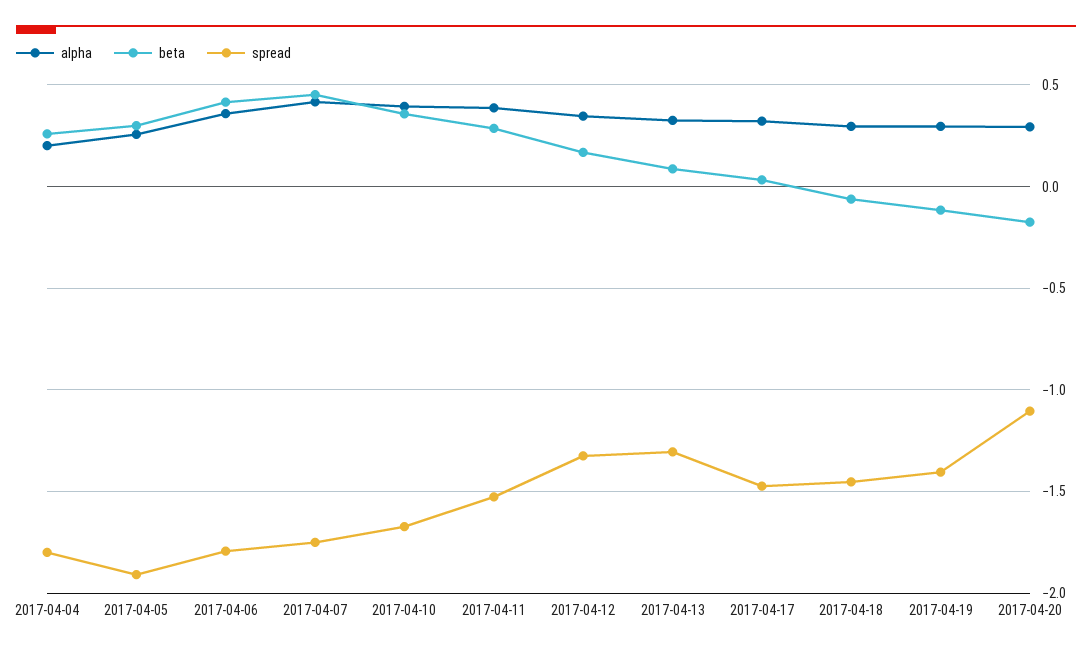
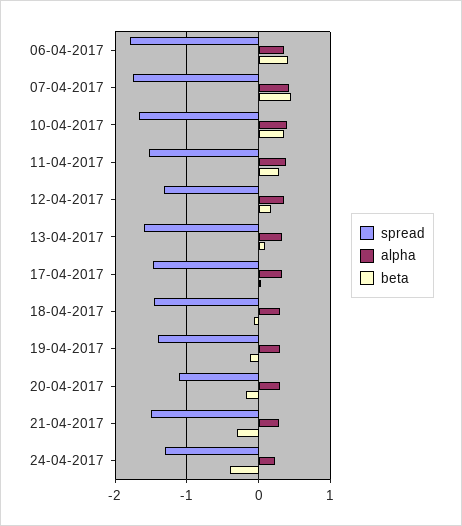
alpha, 2017-04-04: 0.2 -> none
beta, 2017-04-04: 0.25 -> none
spread, 2017-04-04: -1.8 -> none
alpha, 2017-04-05: 0.25 -> none
beta, 2017-04-05: 0.3 -> none
spread, 2017-04-05: -1.9 -> none
spread, 2017-04-13: -1.3 -> -1.6
spread, 21-04-2017: none -> -1.5
alpha, 21-04-2017: none -> 0.3
beta, 21-04-2017: none -> -0.3
spread, 24-04-2017: none -> -1.3
alpha, 24-04-2017: none -> 0.2
beta, 24-04-2017: none -> -0.4

